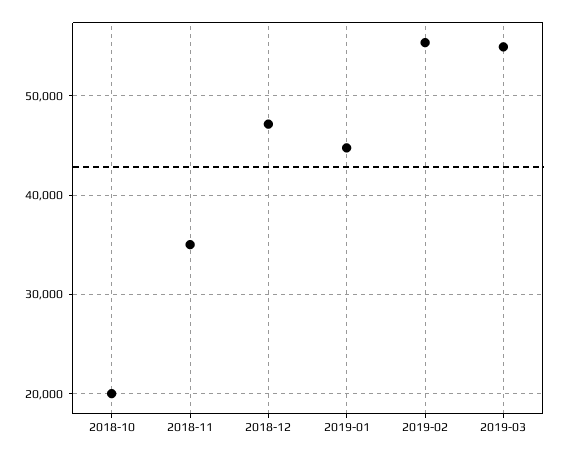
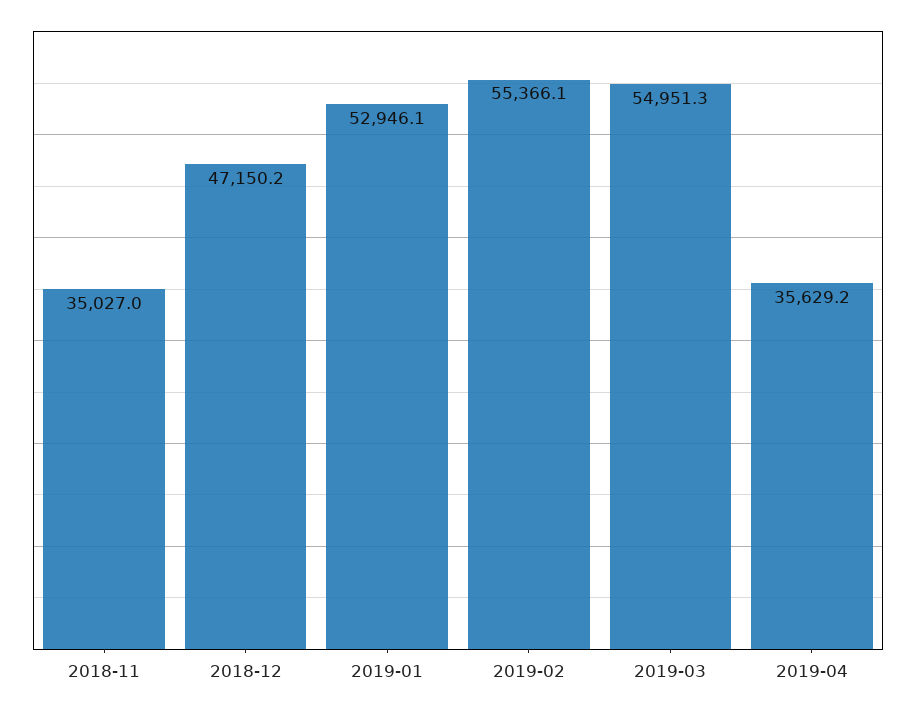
2018-10: 20000 -> none
2019-01: 45000 -> 52946.1
2019-04: none -> 35629.2

